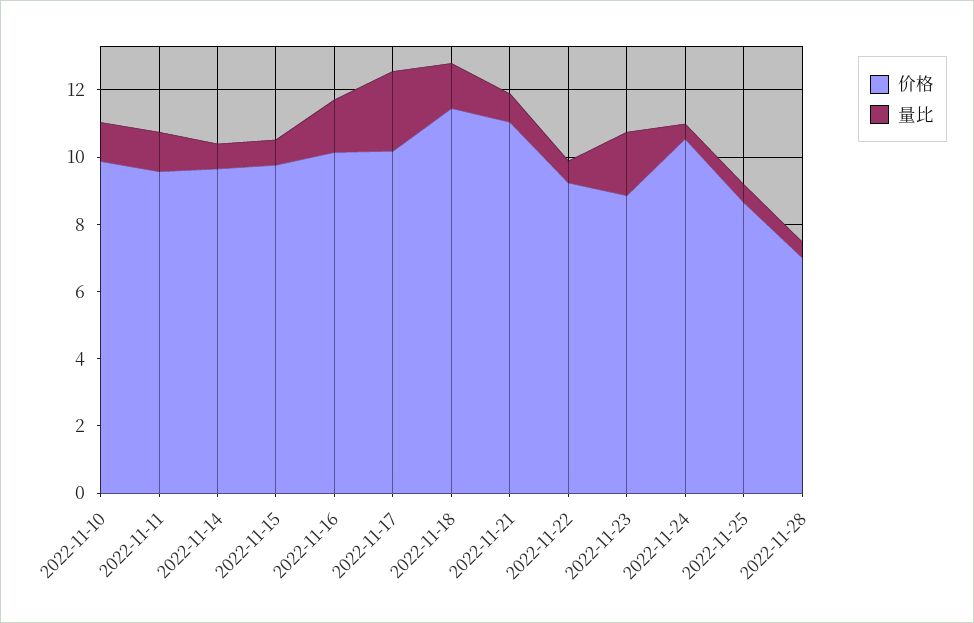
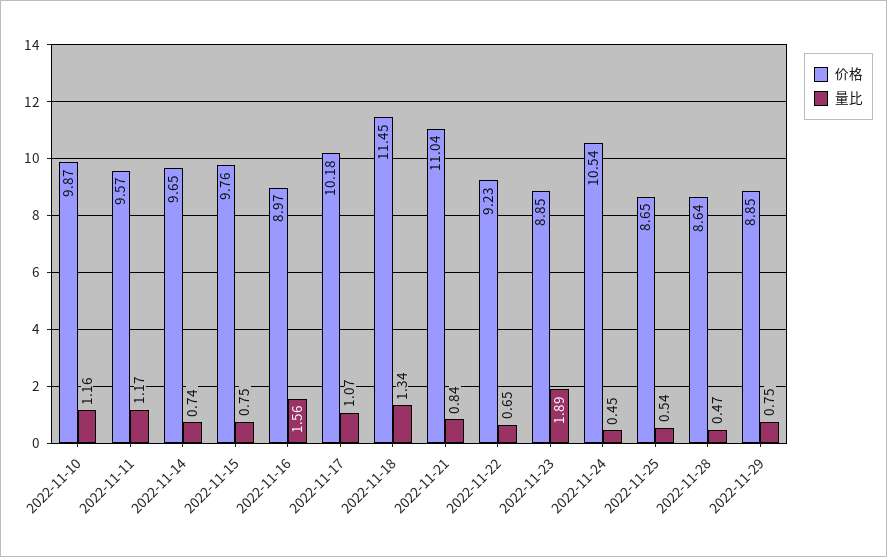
价格, 2022-11-16: 10 -> 8.97
量比, 2022-11-17: 2.5 -> 1.07
价格, 2022-11-28: 7 -> 8.64
价格, 2022-11-29: none -> 8.85
量比, 2022-11-29: none -> 0.75

